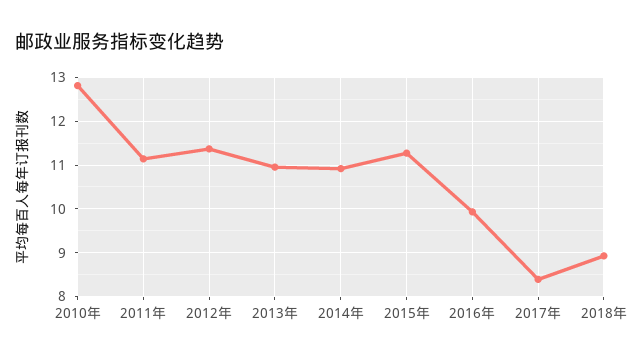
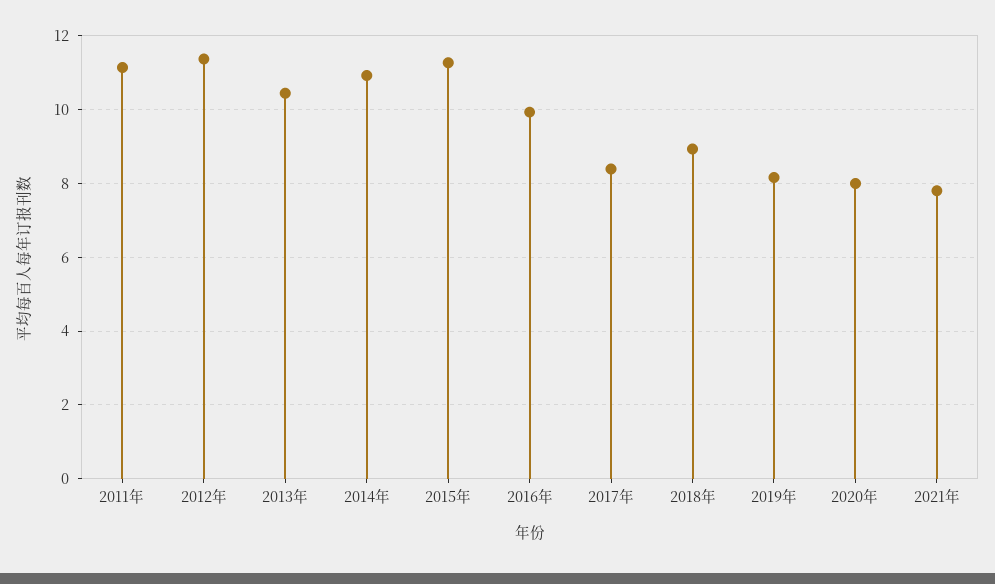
2010年: 12.8 -> none
2013年: 11 -> 10.4
2019年: none -> 8.2
2020年: none -> 8
2021年: none -> 7.8

